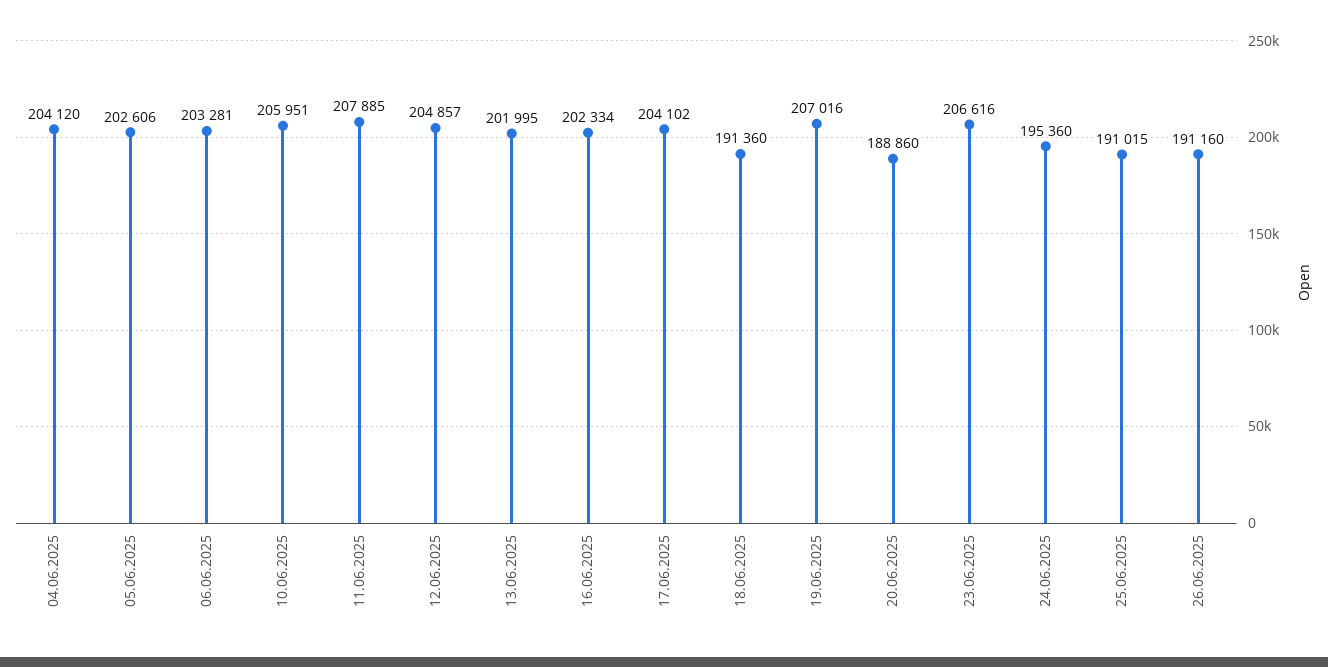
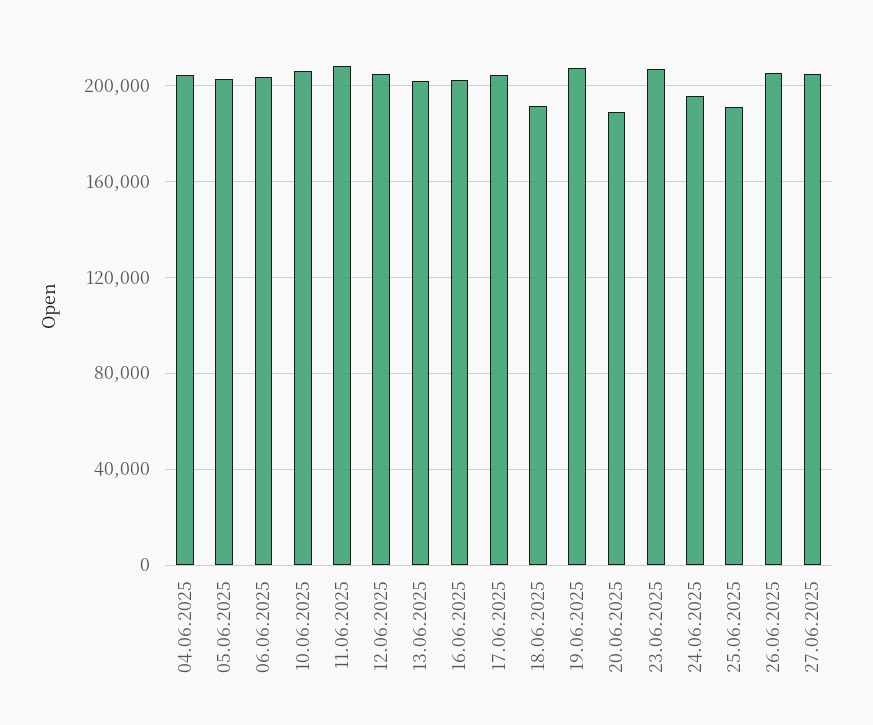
26.06.2025: 191160 -> 205000
27.06.2025: none -> 205000

